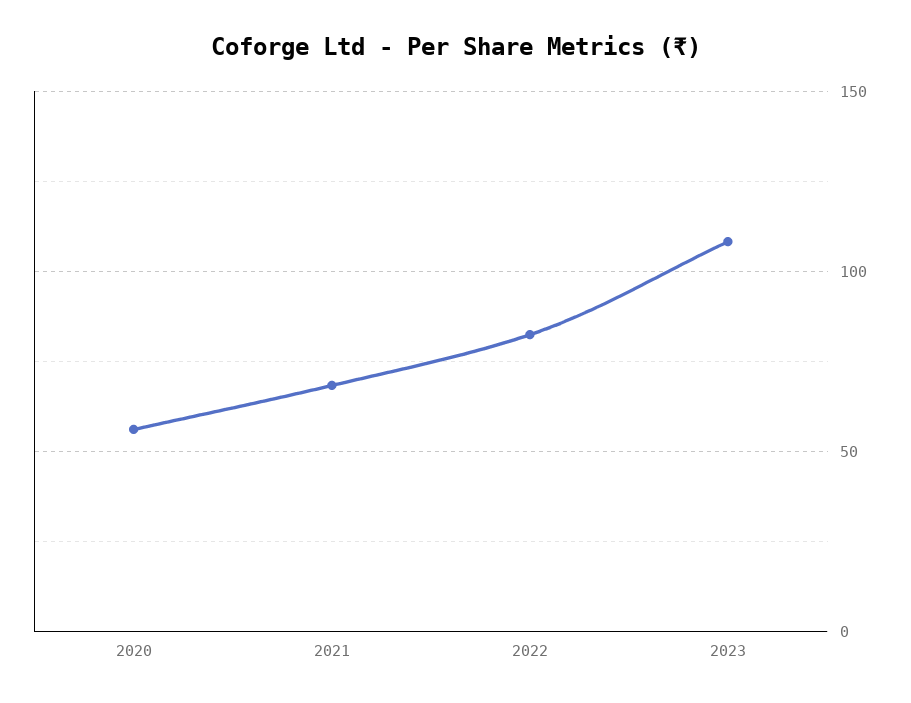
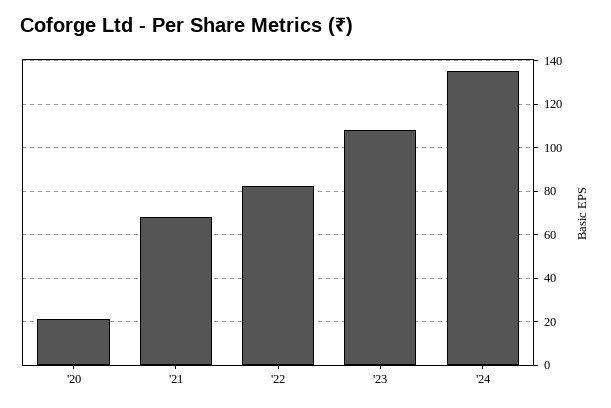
2020: 55 -> 20
'24: none -> 135

